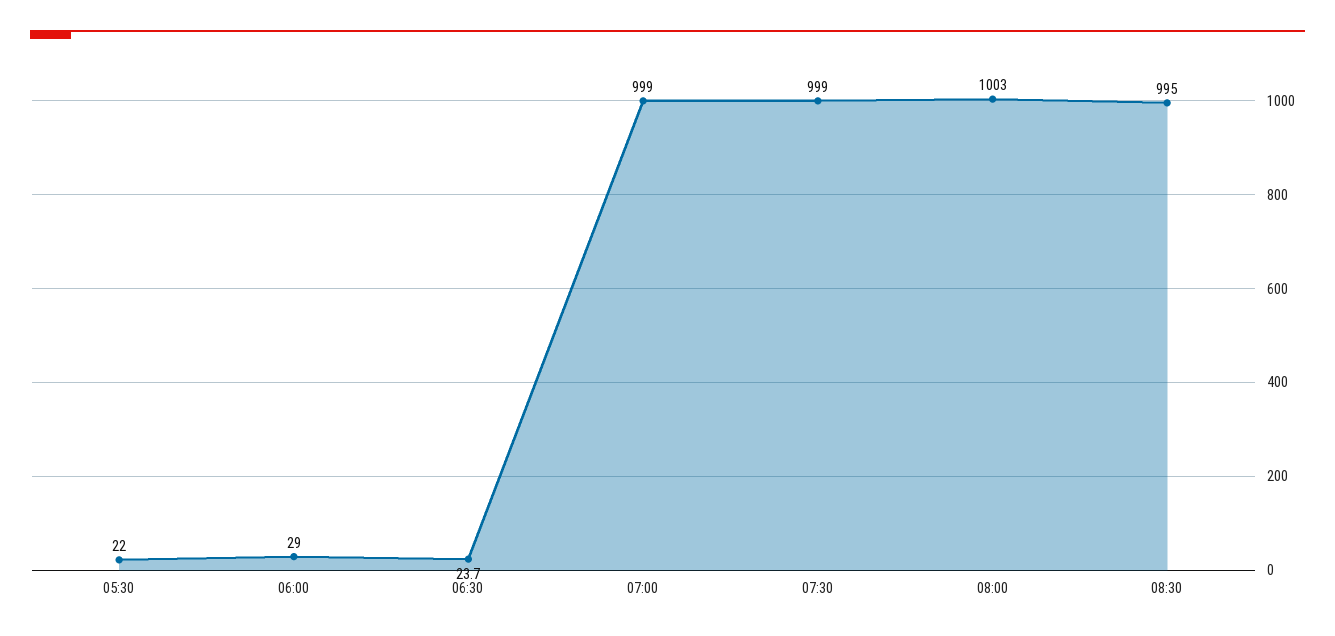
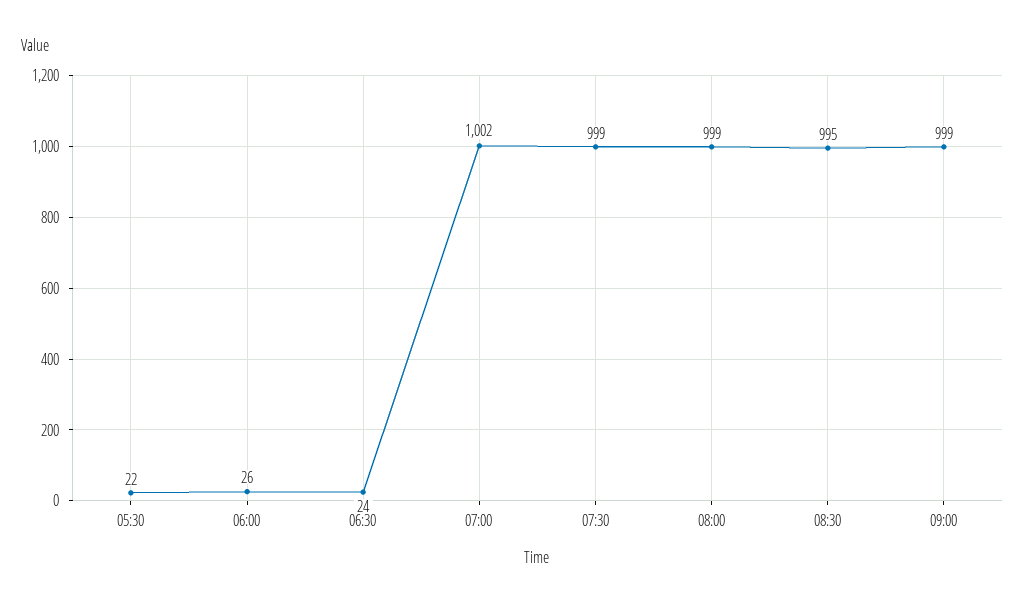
06:00: 29 -> 26
07:00: 999 -> 1002
08:00: 1003 -> 999
09:00: none -> 999

